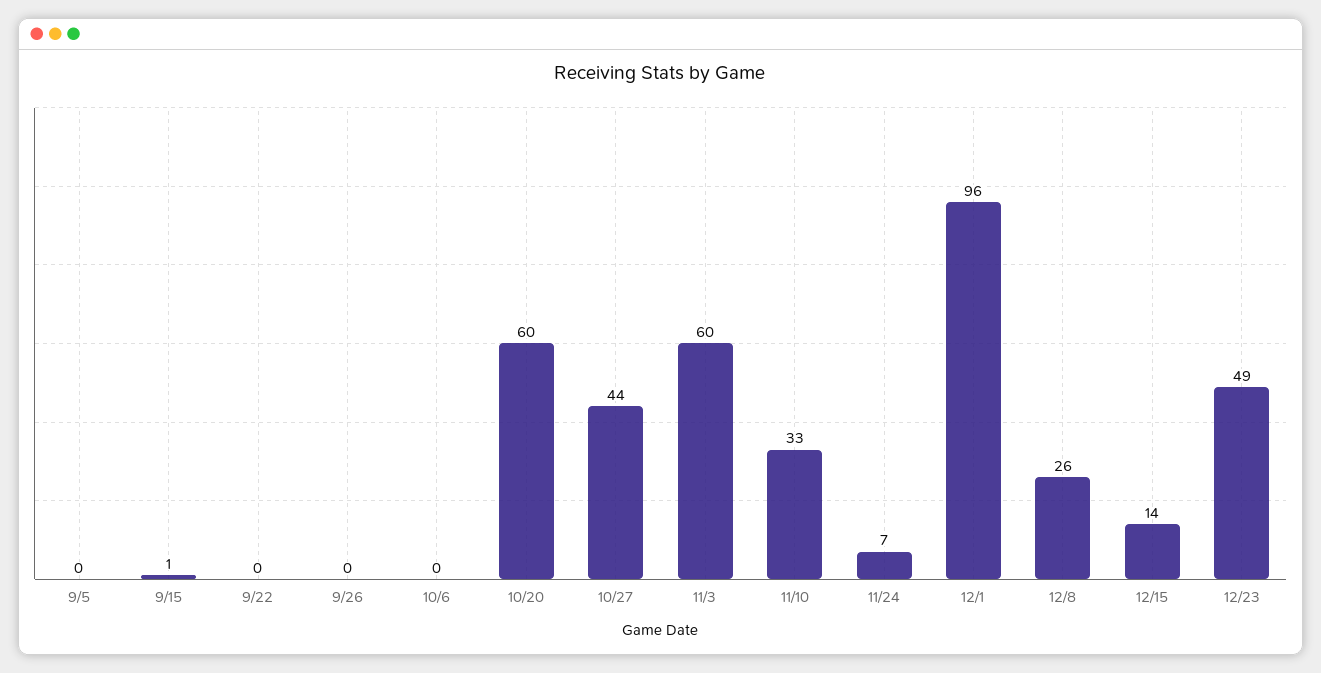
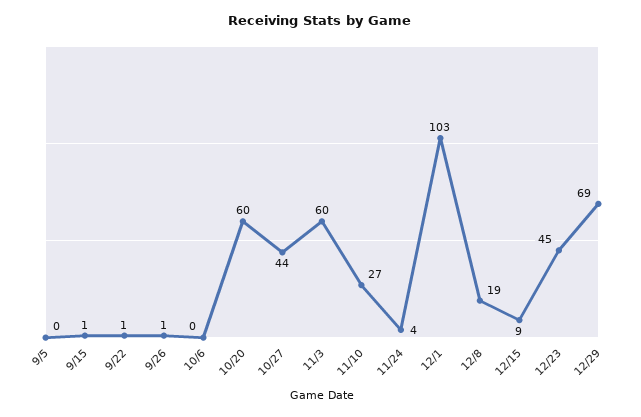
9/22: 0 -> 1
9/26: 0 -> 1
11/10: 33 -> 27
11/24: 7 -> 4
12/1: 96 -> 103
12/8: 26 -> 19
12/15: 14 -> 9
12/23: 49 -> 45
12/29: none -> 69

